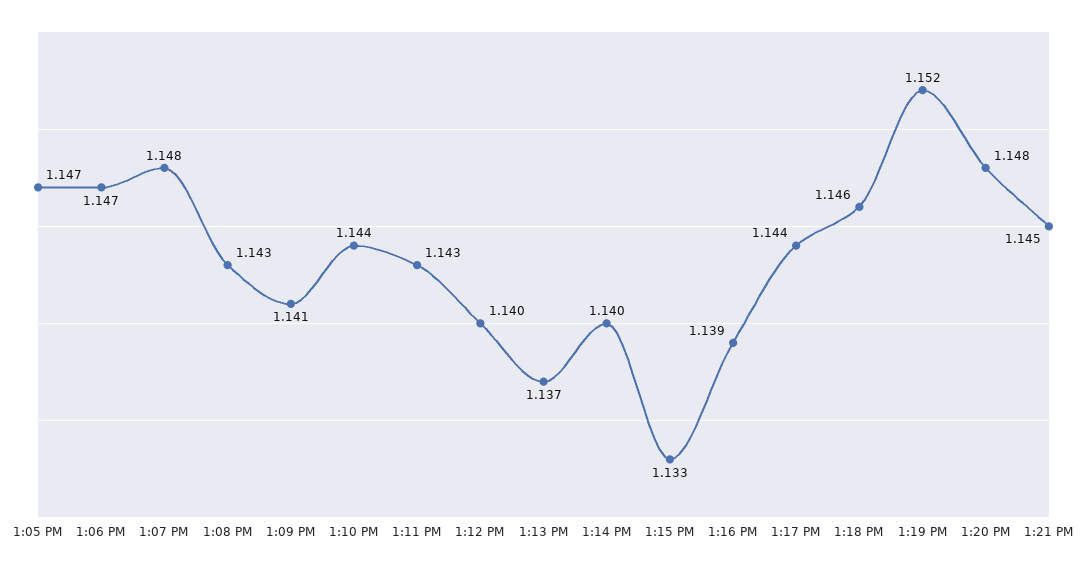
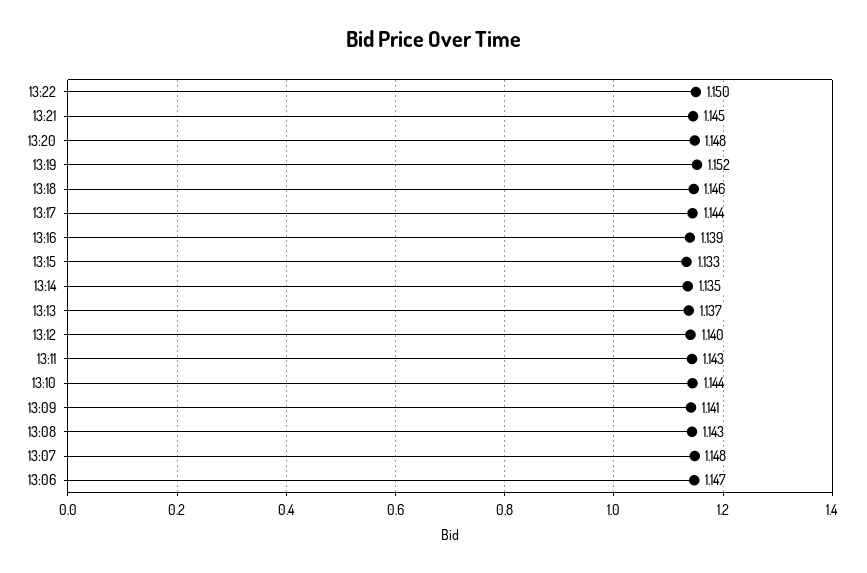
1:05 PM: 1.147 -> none
1:14 PM: 1.14 -> 1.135
13:22: none -> 1.15

